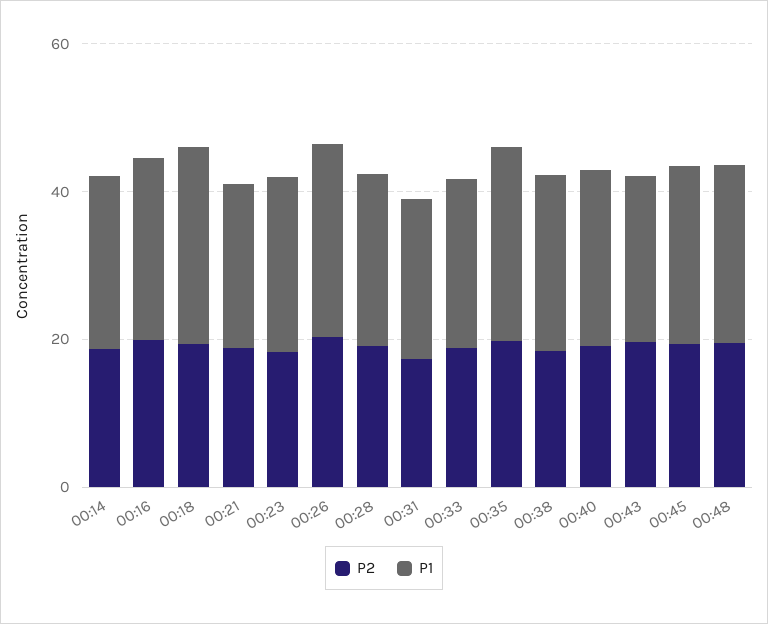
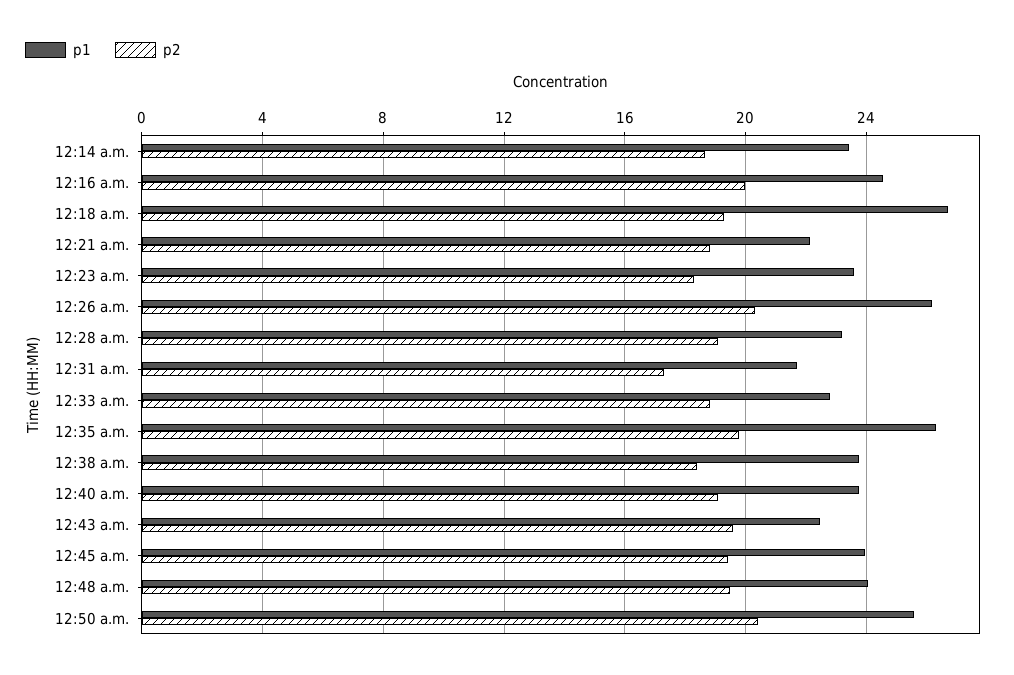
P1, 12:50 a.m.: none -> 25.5
P2, 12:50 a.m.: none -> 20.5

